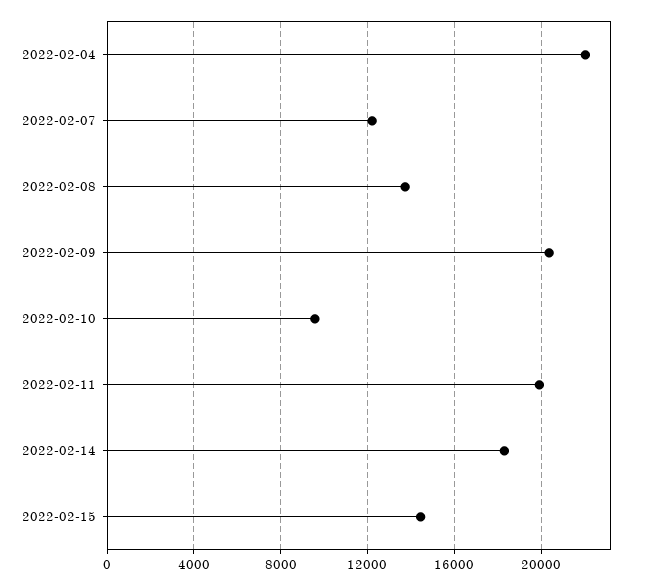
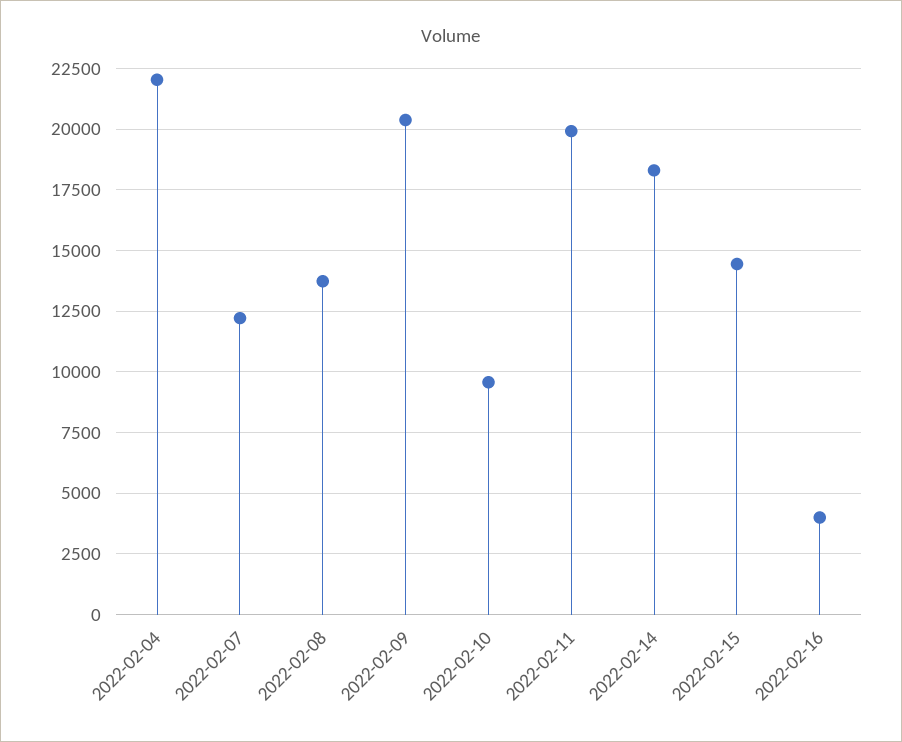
2022-02-16: none -> 4000

